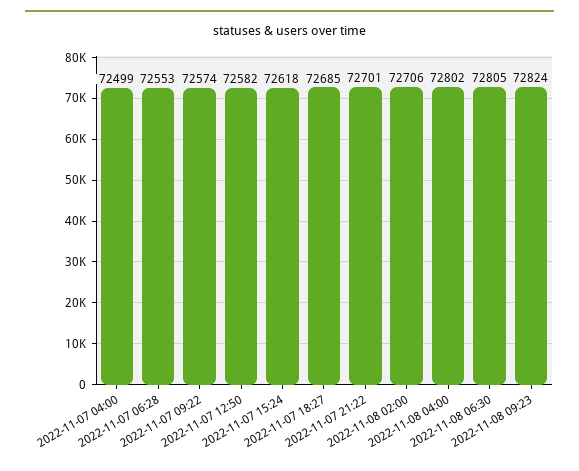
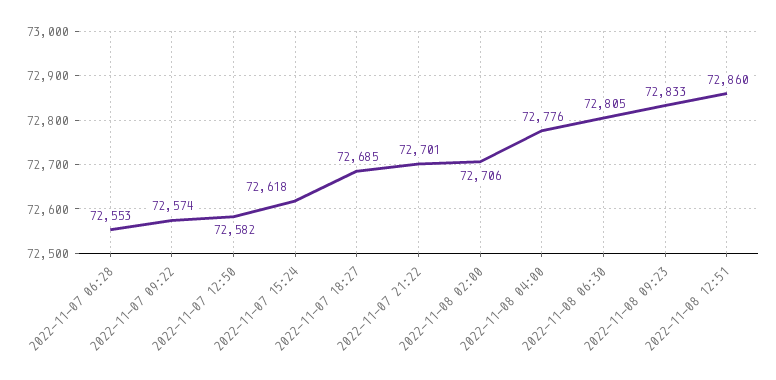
2022-11-07 04:00: 72499 -> none
2022-11-08 04:00: 72802 -> 72776
2022-11-08 09:23: 72824 -> 72833
2022-11-08 12:51: none -> 72860

